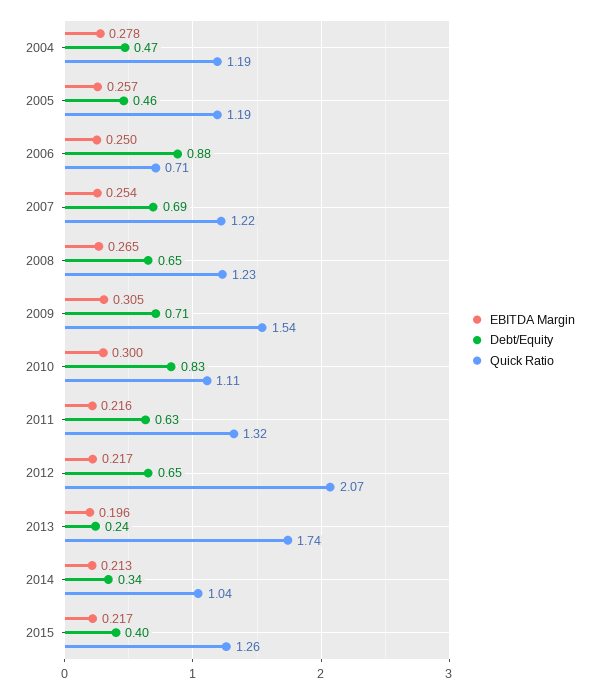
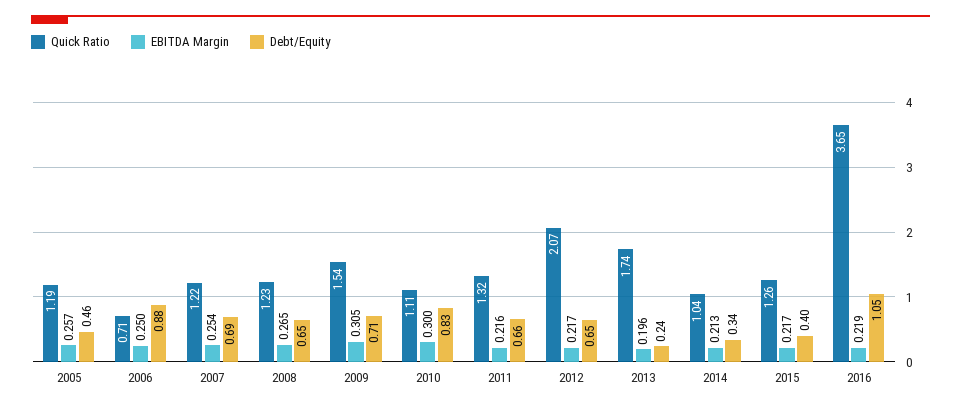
EBITDA Margin, 2004: 0.278 -> none
Debt/Equity, 2004: 0.47 -> none
Quick Ratio, 2004: 1.19 -> none
Debt/Equity, 2011: 0.63 -> 0.66
Quick Ratio, 2016: none -> 3.65
EBITDA Margin, 2016: none -> 0.219
Debt/Equity, 2016: none -> 1.05

